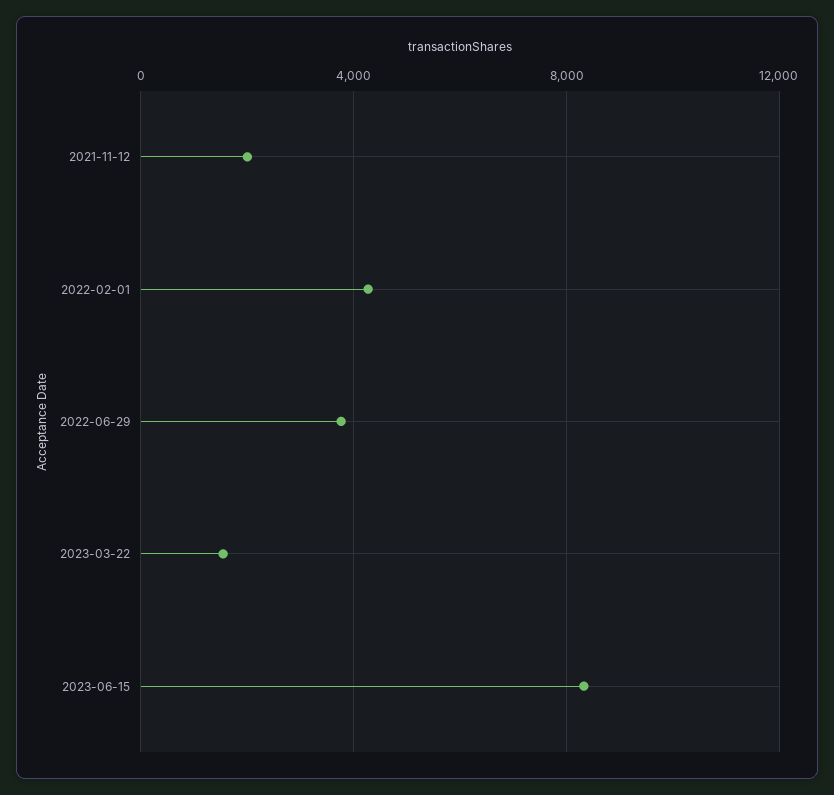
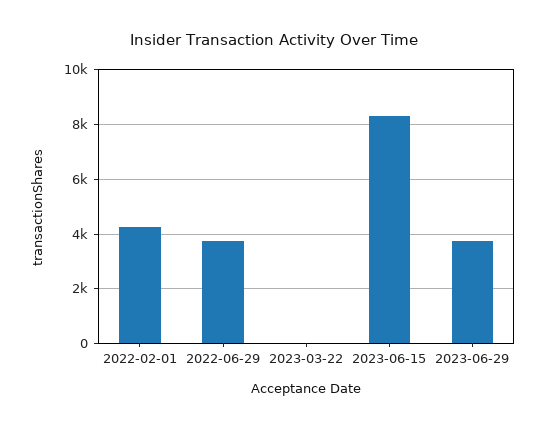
2021-11-12: 2000 -> none
2023-03-22: 1500 -> 0
2023-06-29: none -> 3750

